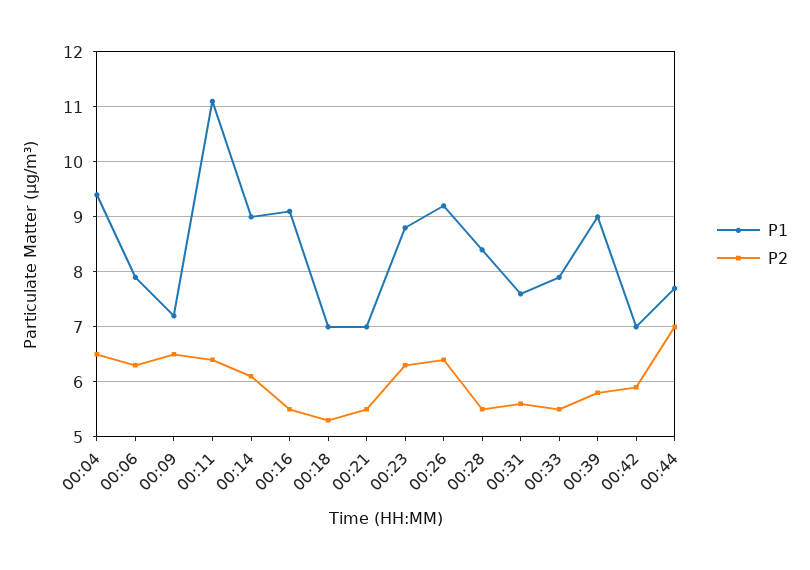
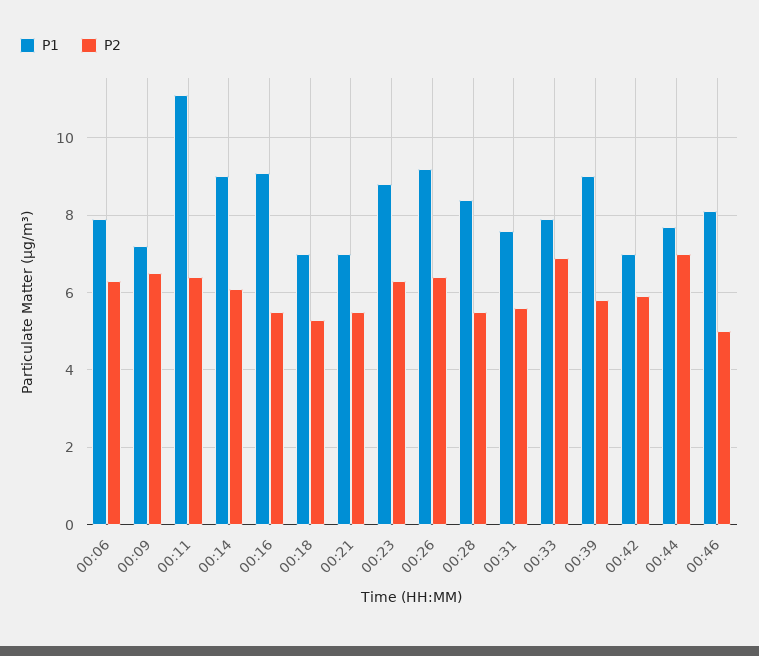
P1, 00:04: 9.5 -> none
P2, 00:04: 6.5 -> none
P2, 00:33: 5.5 -> 7
P1, 00:46: none -> 8
P2, 00:46: none -> 5

